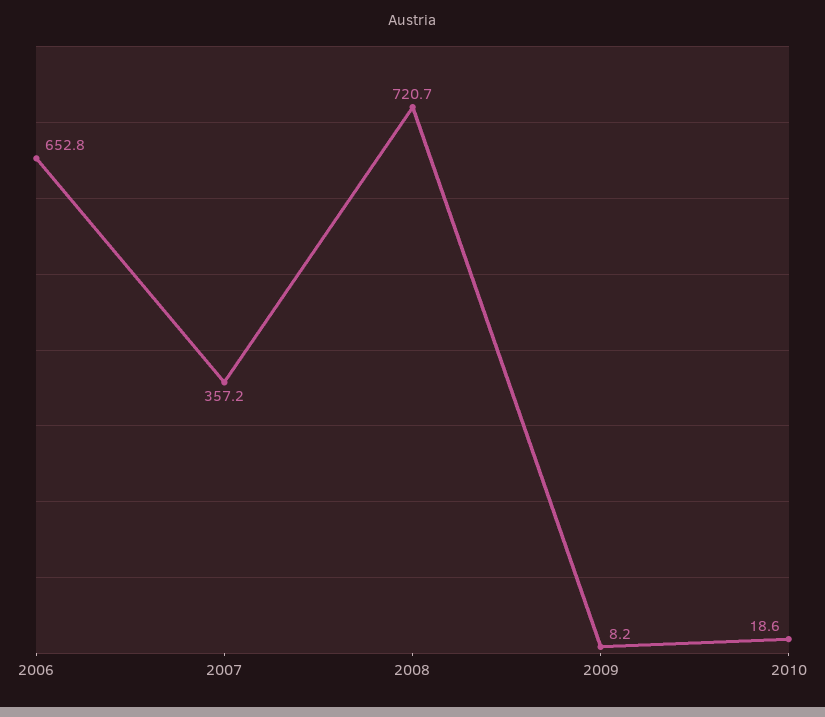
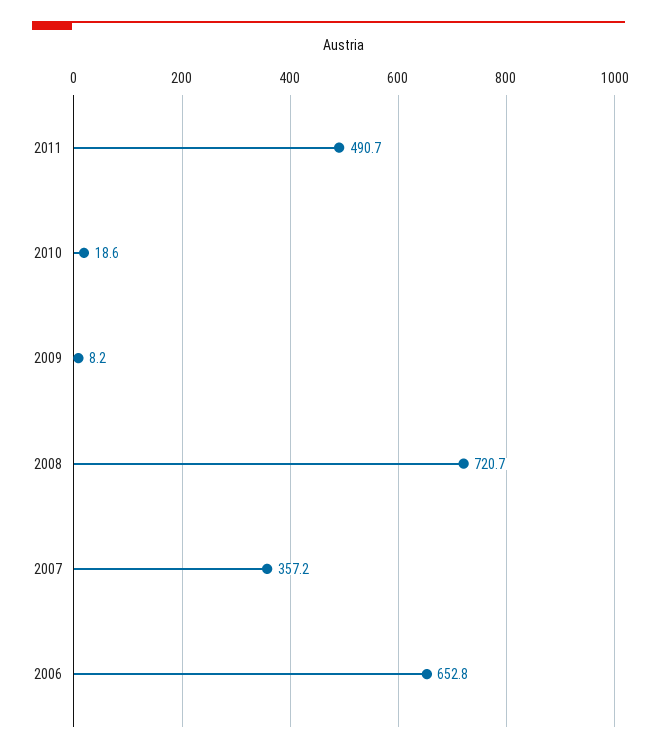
2011: none -> 490.7

